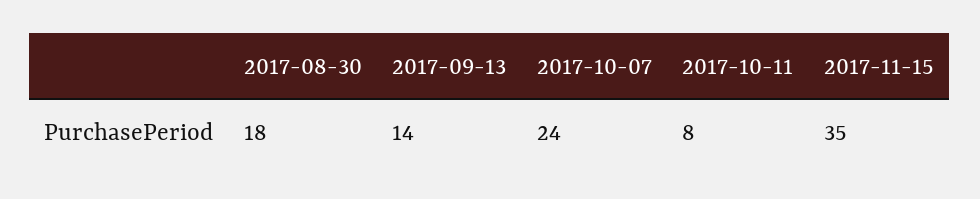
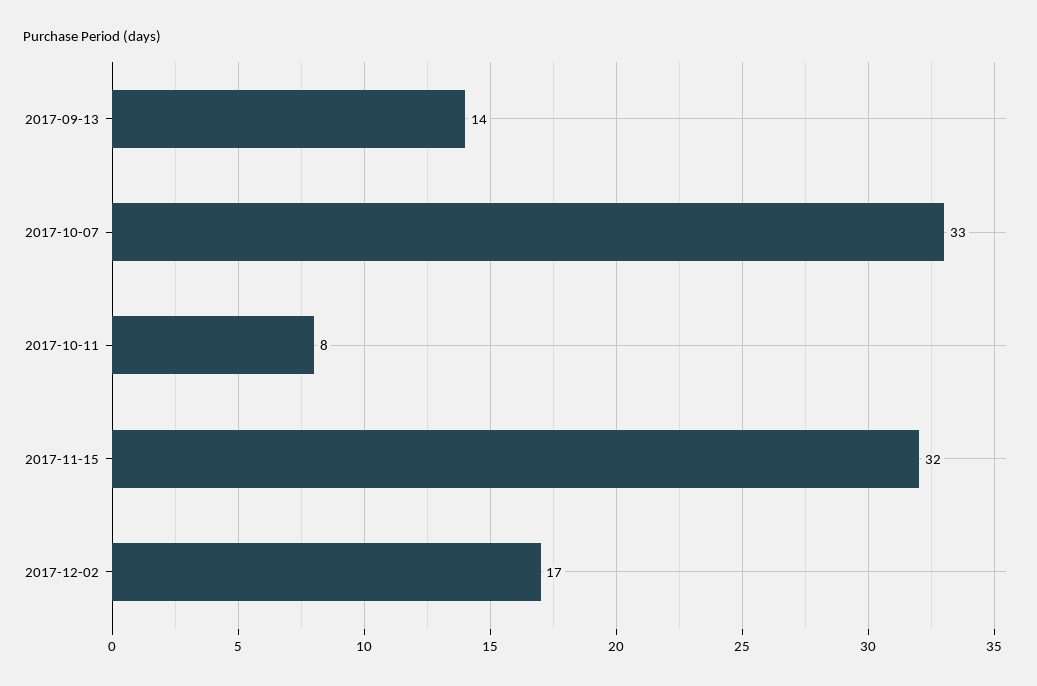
2017-08-30: 18 -> none
2017-10-07: 24 -> 33
2017-11-15: 35 -> 32
2017-12-02: none -> 17

